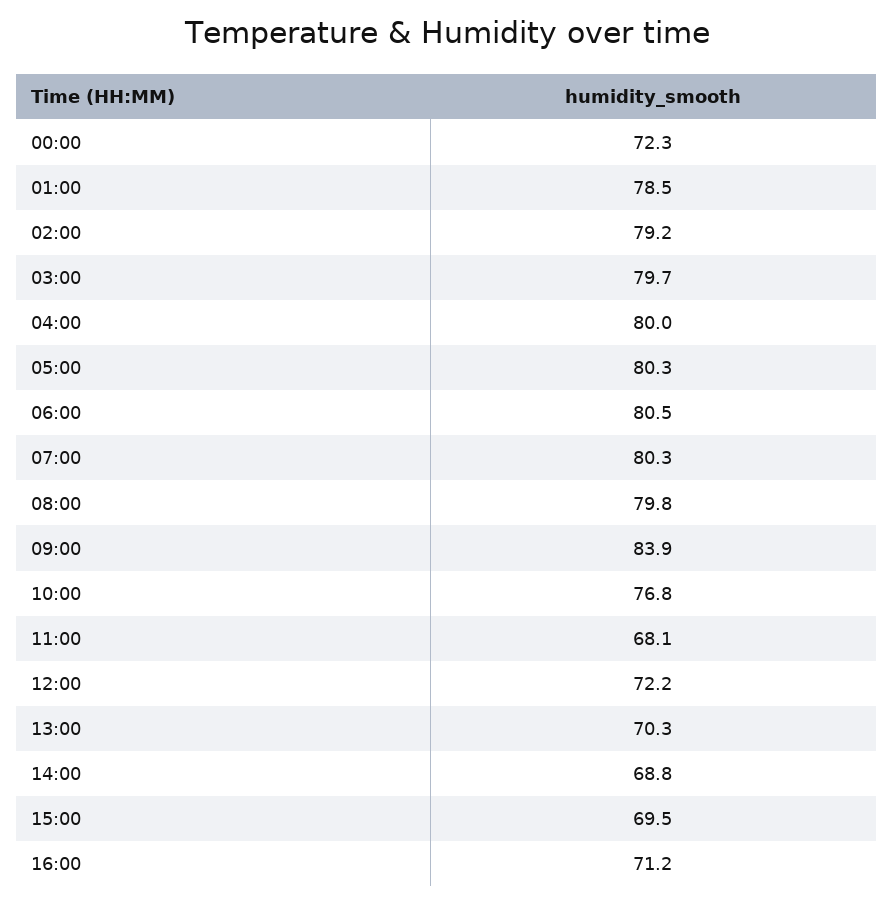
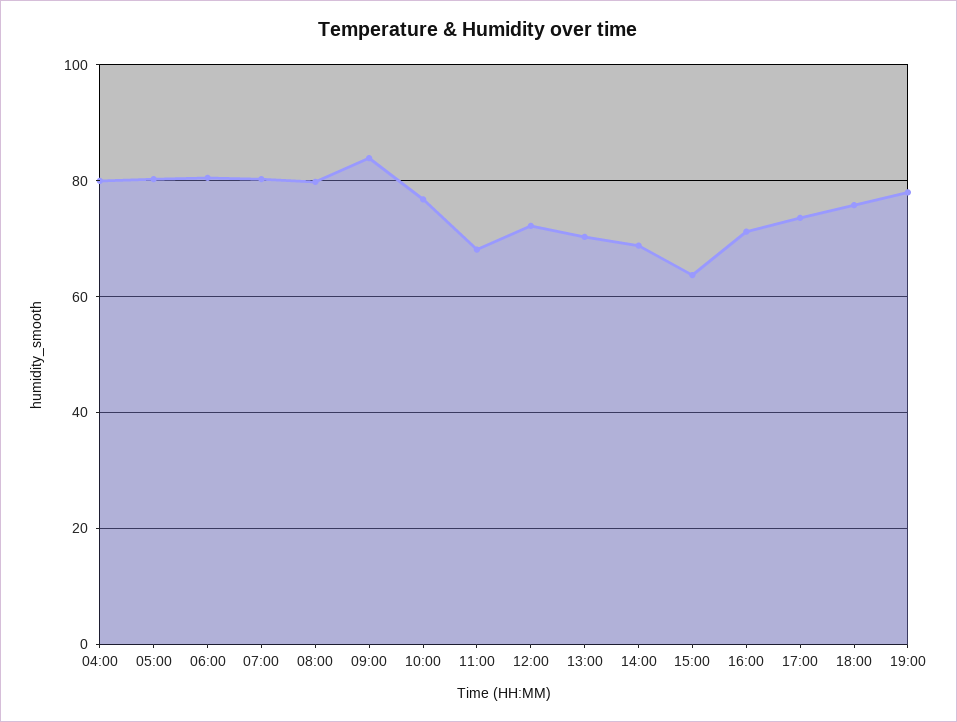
00:00: 72.3 -> none
01:00: 78.5 -> none
02:00: 79.2 -> none
03:00: 79.7 -> none
15:00: 69.5 -> 64
17:00: none -> 74
18:00: none -> 76
19:00: none -> 78

